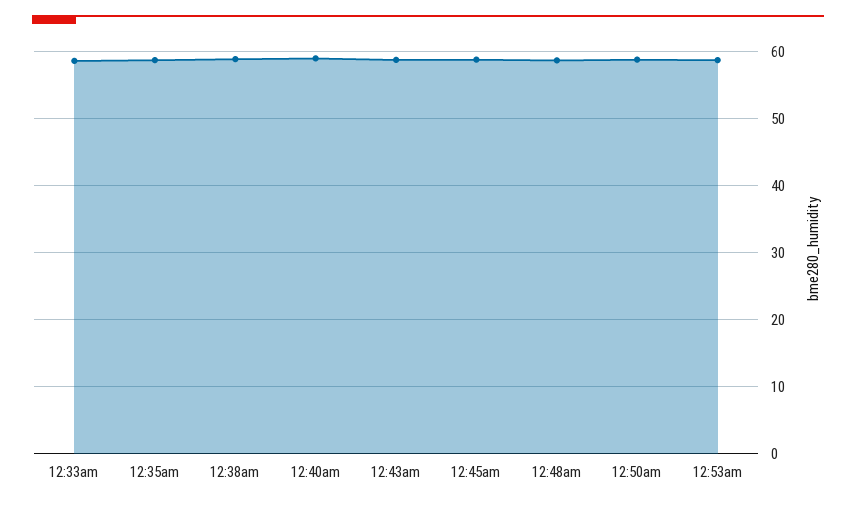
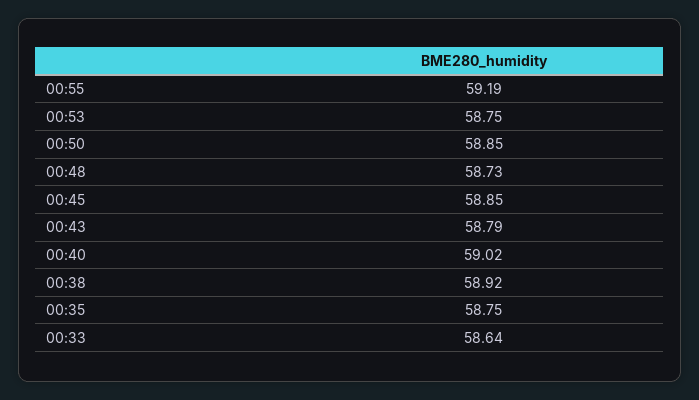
00:55: none -> 59.19

